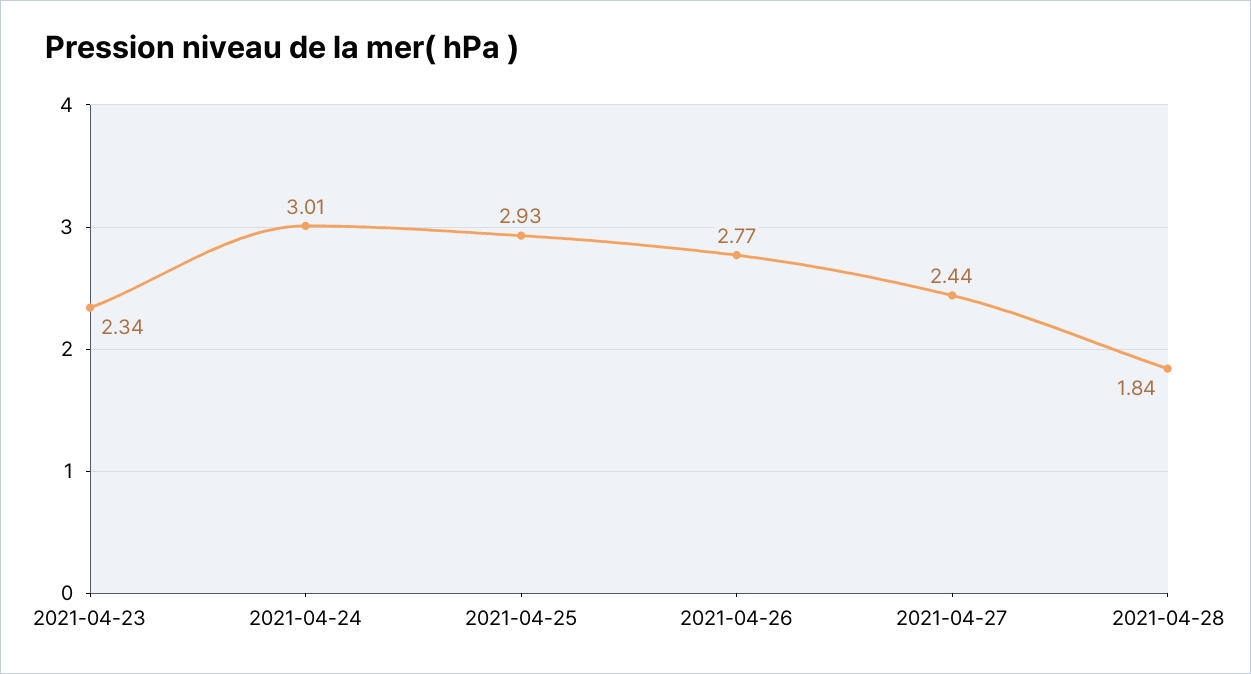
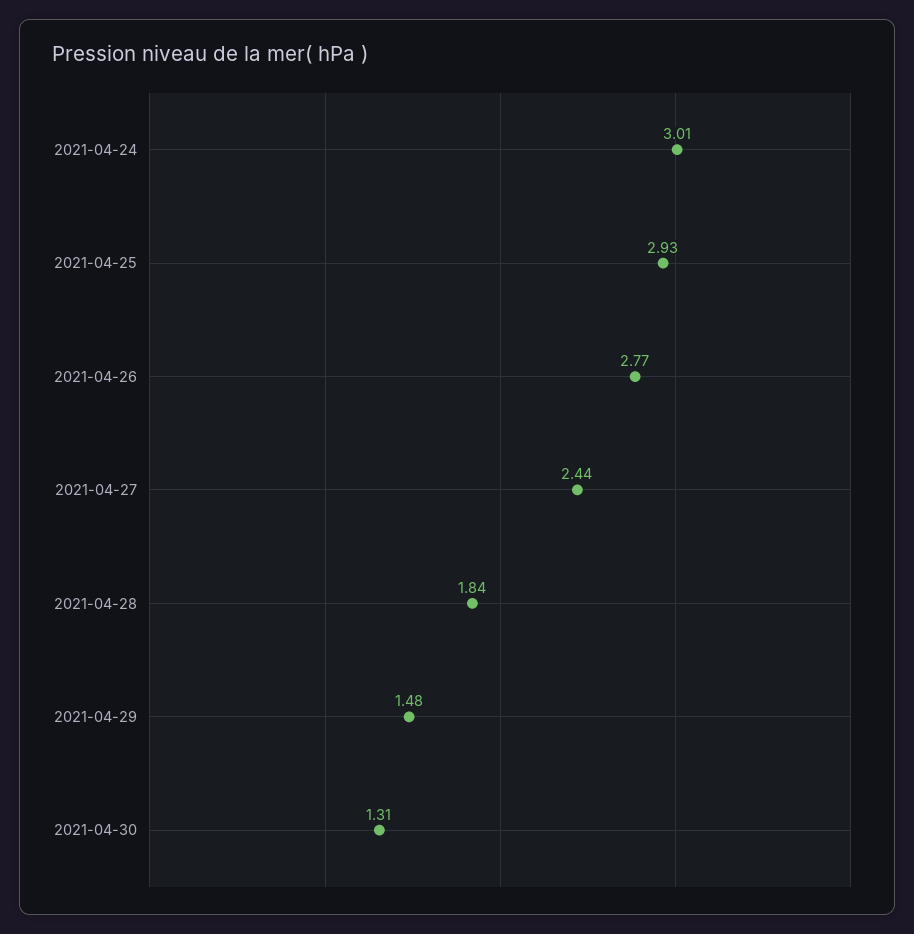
2021-04-23: 2.34 -> none
2021-04-29: none -> 1.48
2021-04-30: none -> 1.31

